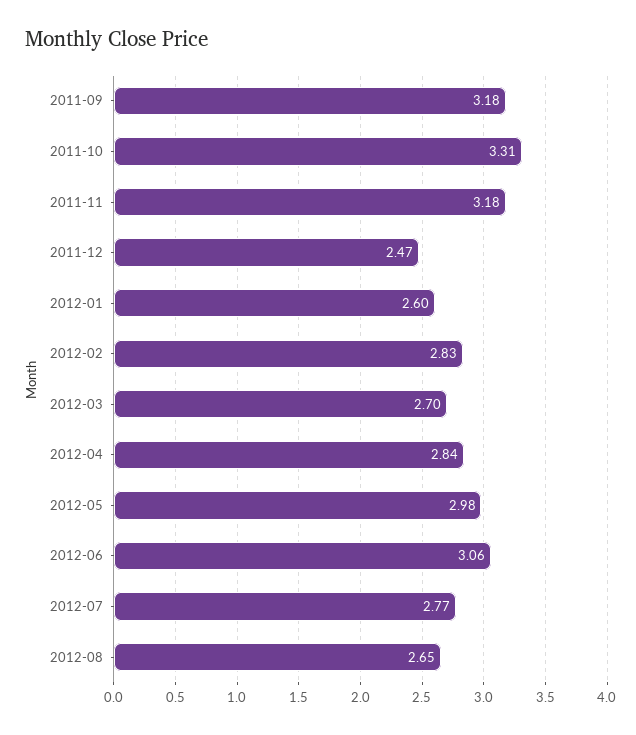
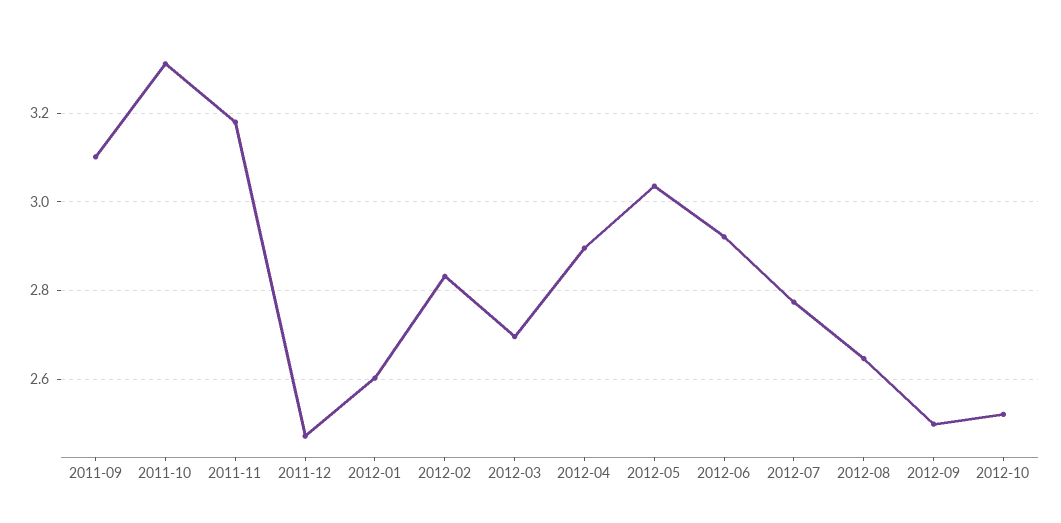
2011-09: 3.18 -> 3.1
2012-04: 2.84 -> 2.9
2012-05: 2.98 -> 3.04
2012-06: 3.06 -> 2.92
2012-09: none -> 2.5
2012-10: none -> 2.52

